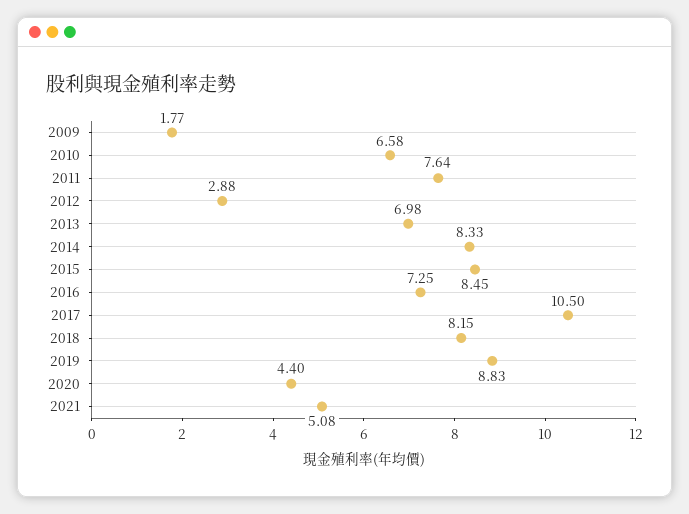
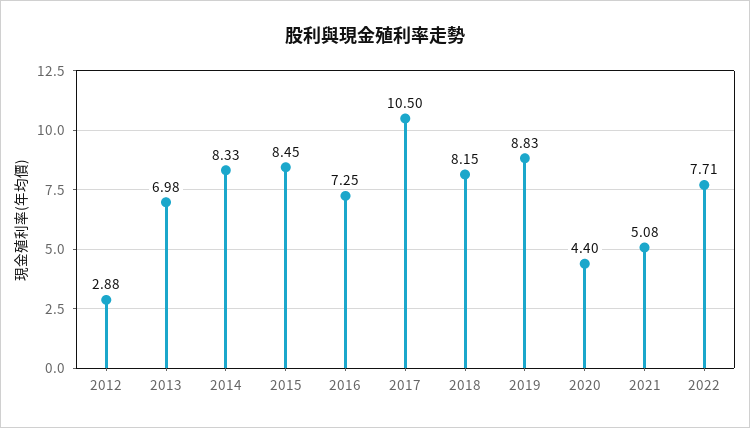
2009: 1.77 -> none
2010: 6.58 -> none
2011: 7.64 -> none
2022: none -> 7.71

